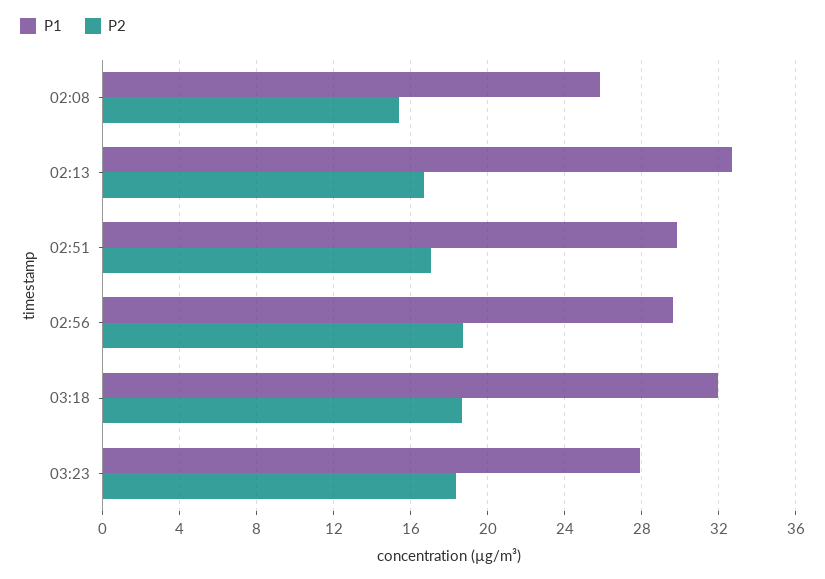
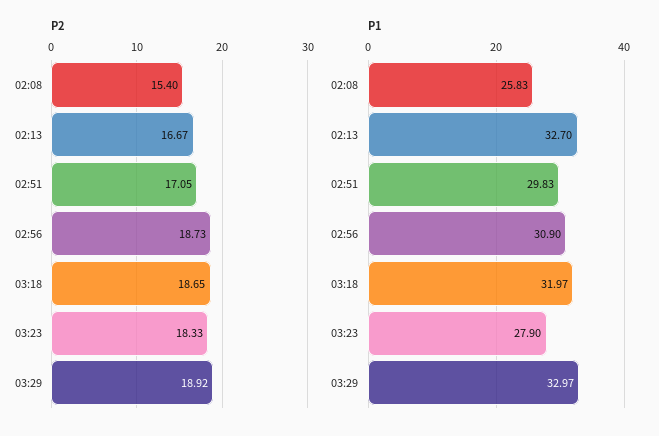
P1, 02:56: 29.5 -> 30.9
P2, 03:29: none -> 18.92
P1, 03:29: none -> 32.97

